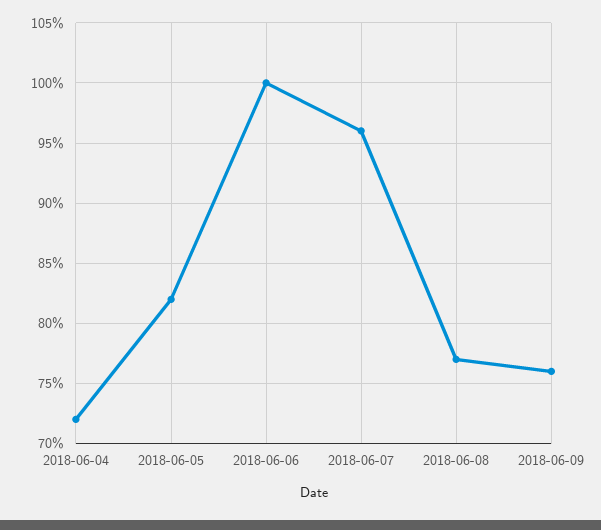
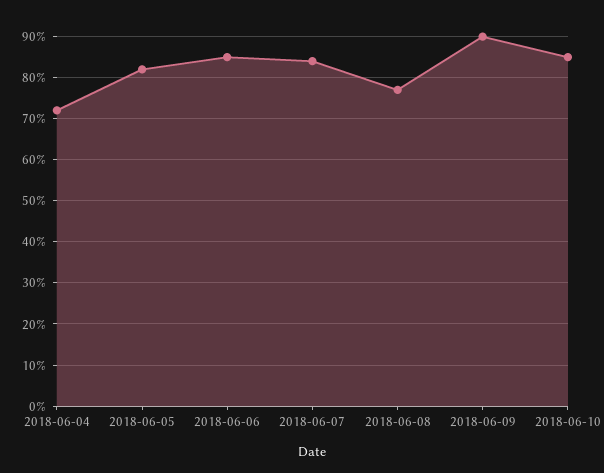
2018-06-06: 100 -> 85
2018-06-07: 96 -> 85
2018-06-09: 76 -> 90
2018-06-10: none -> 85

